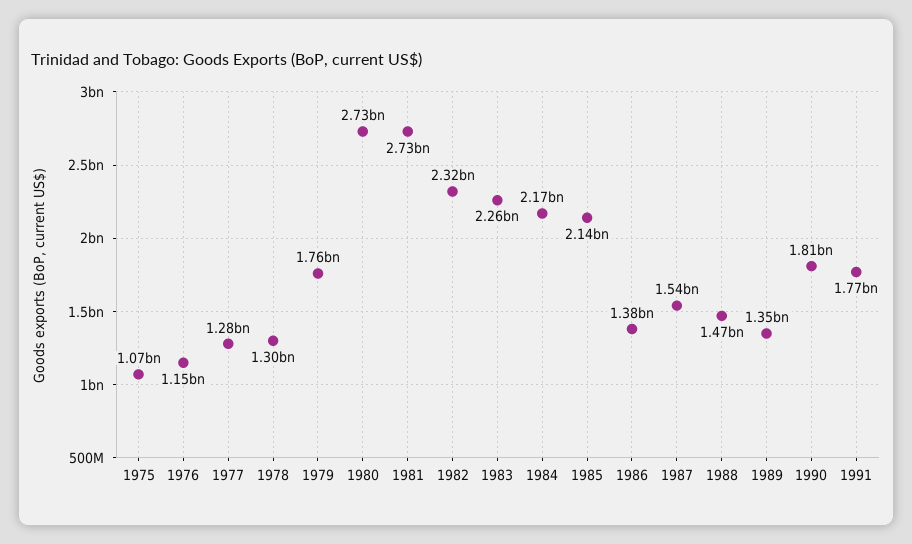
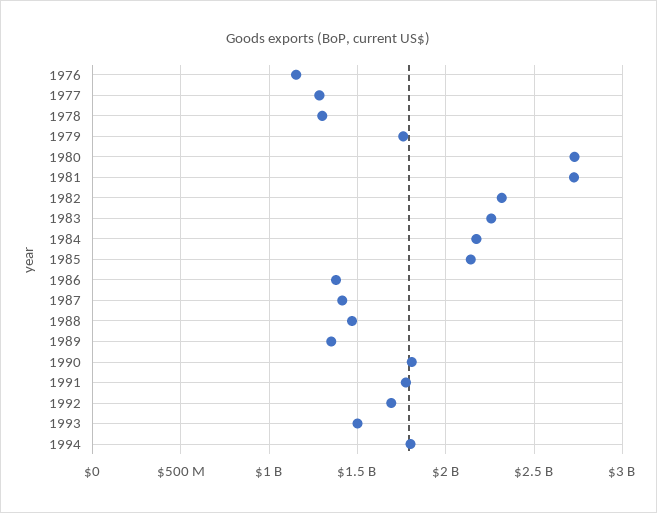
1975: 1070000000 -> none
1987: 1540000000 -> 1400000000
1992: none -> 1700000000
1993: none -> 1500000000
1994: none -> 1800000000

